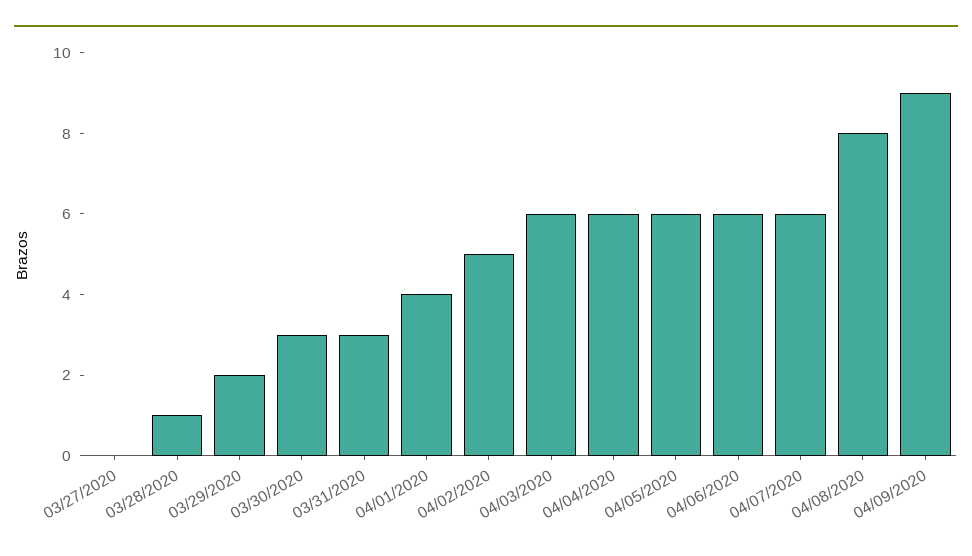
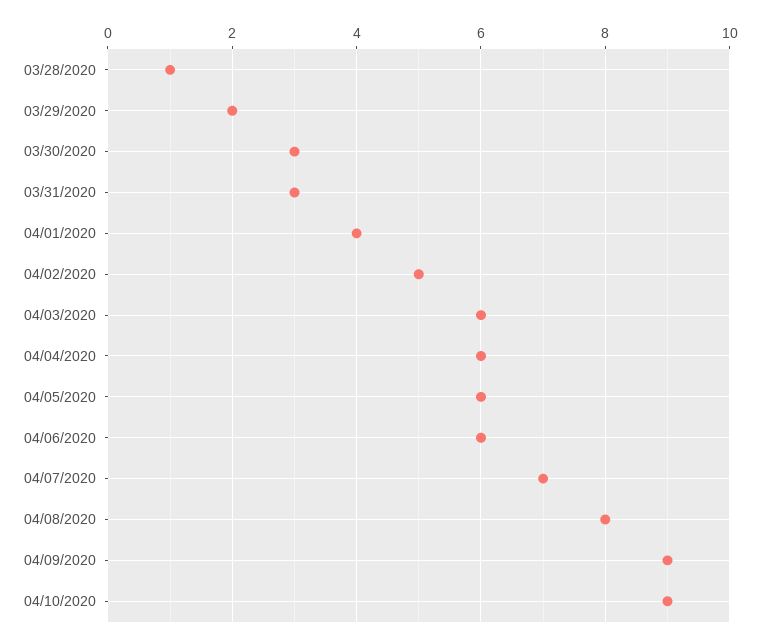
03/27/2020: 0 -> none
04/07/2020: 6 -> 7
04/10/2020: none -> 9

